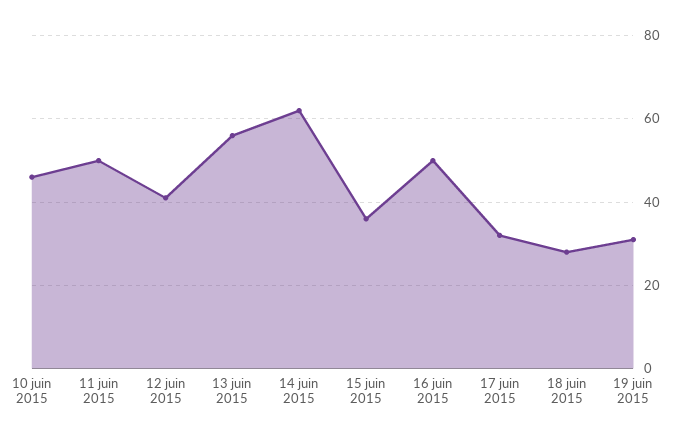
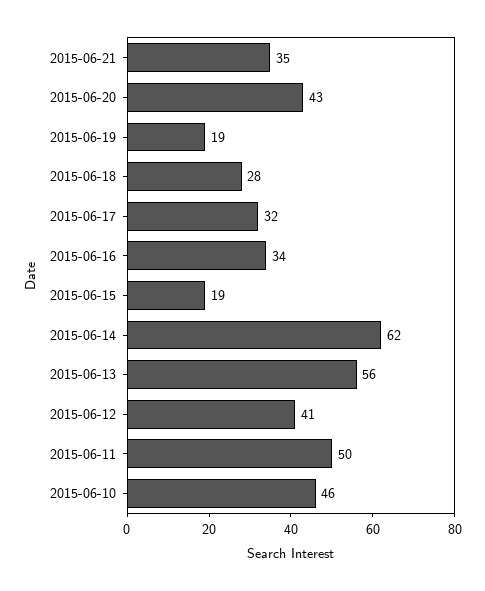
15 juin 2015: 35 -> 19
16 juin 2015: 50 -> 34
19 juin 2015: 30 -> 19
2015-06-21: none -> 35
2015-06-20: none -> 43

